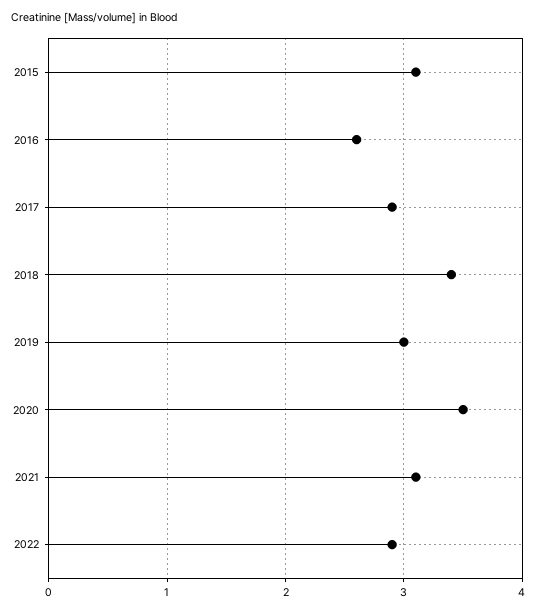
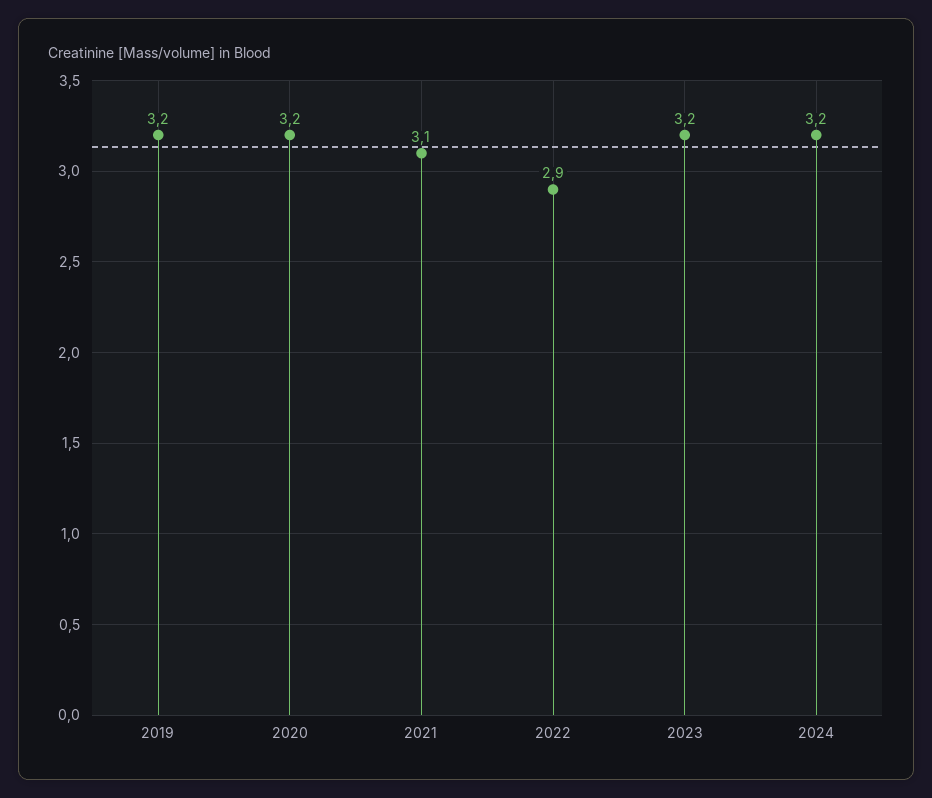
2015: 3.1 -> none
2016: 2.6 -> none
2017: 2.9 -> none
2018: 3.4 -> none
2019: 3 -> 3.2
2020: 3.5 -> 3.2
2023: none -> 3.2
2024: none -> 3.2

